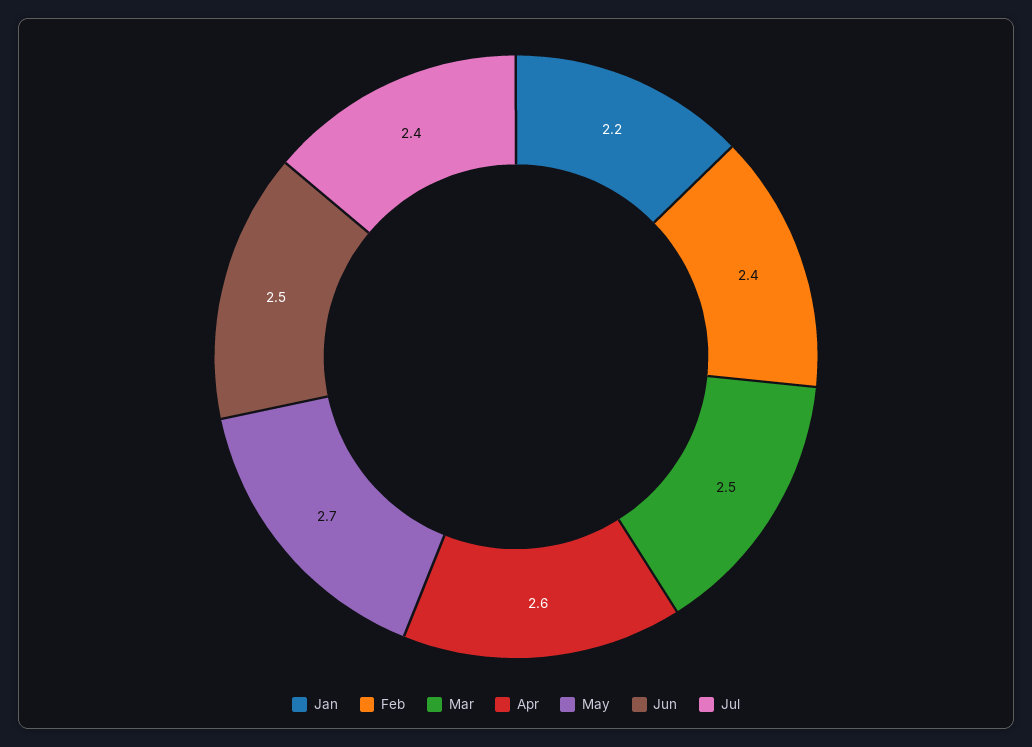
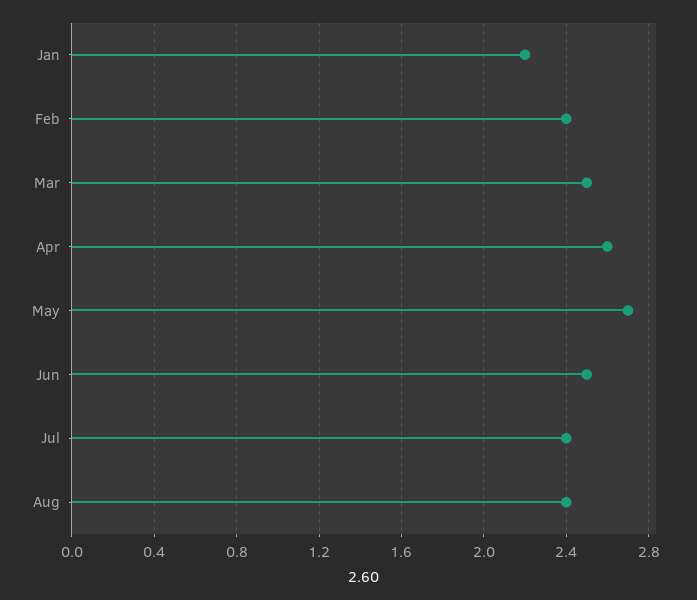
Aug: none -> 2.4

